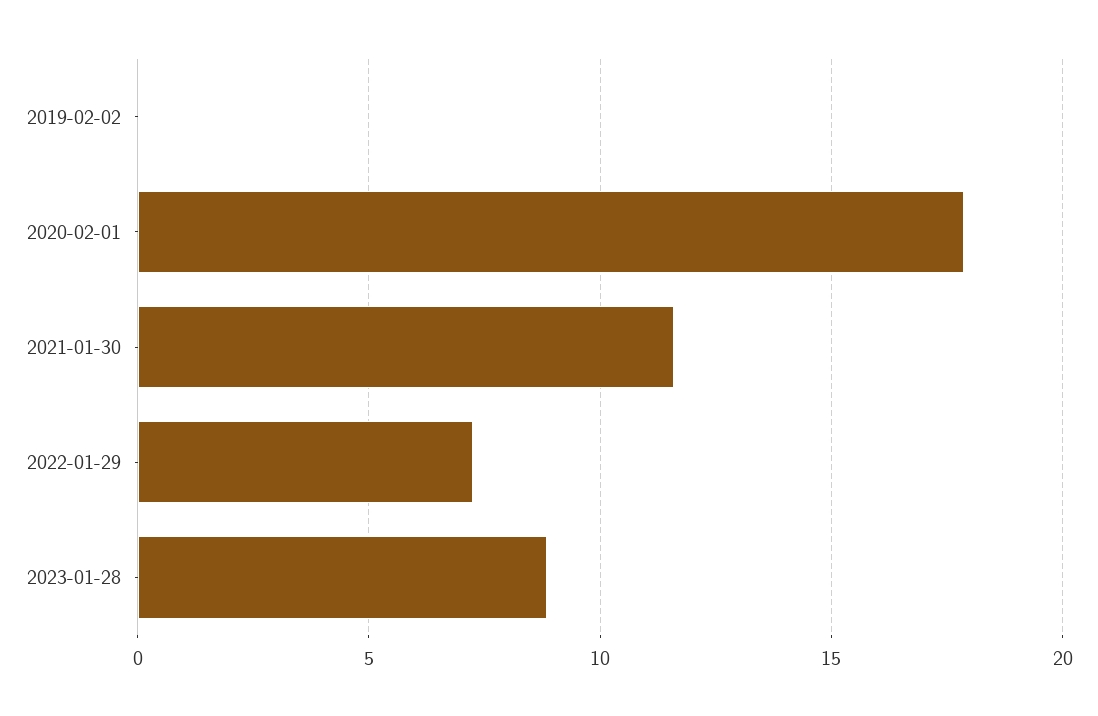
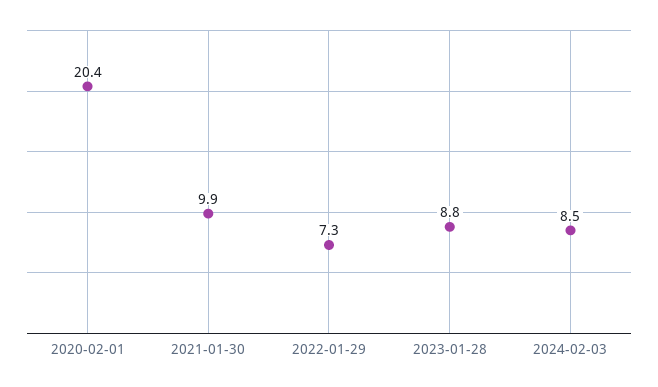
2019-02-02: 0 -> none
2020-02-01: 18 -> 20.4
2021-01-30: 11.5 -> 9.9
2024-02-03: none -> 8.5

